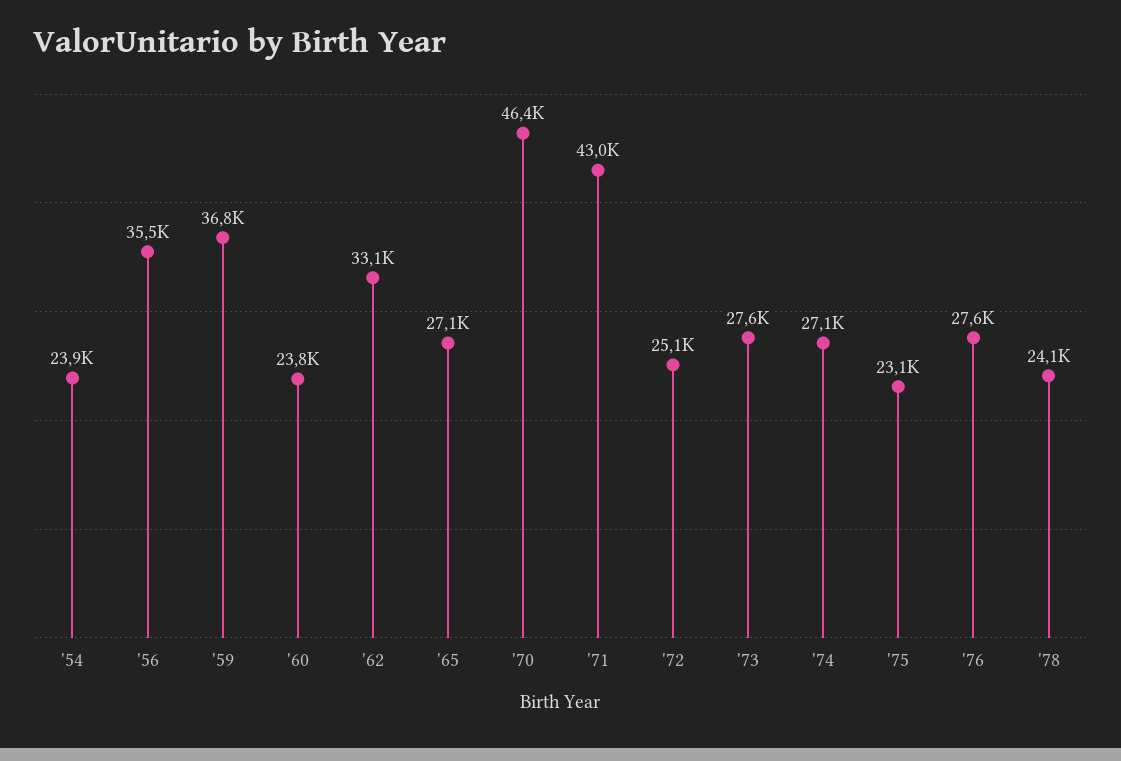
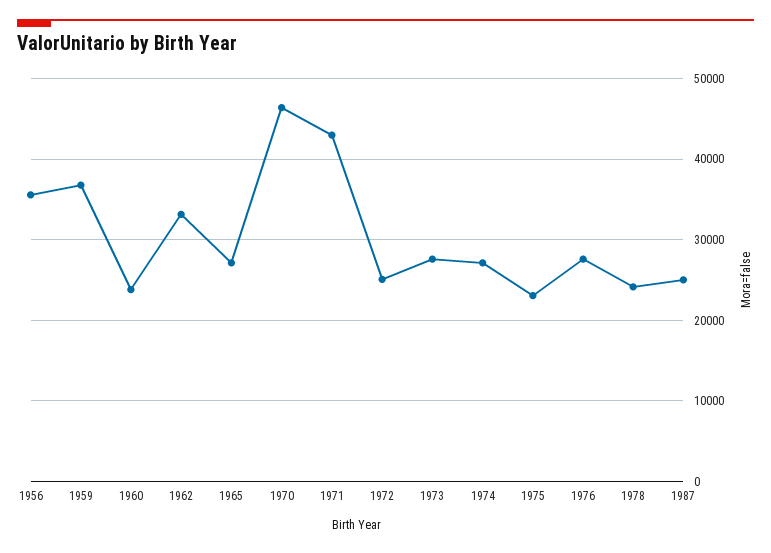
'54: 23900 -> none
1987: none -> 25000

